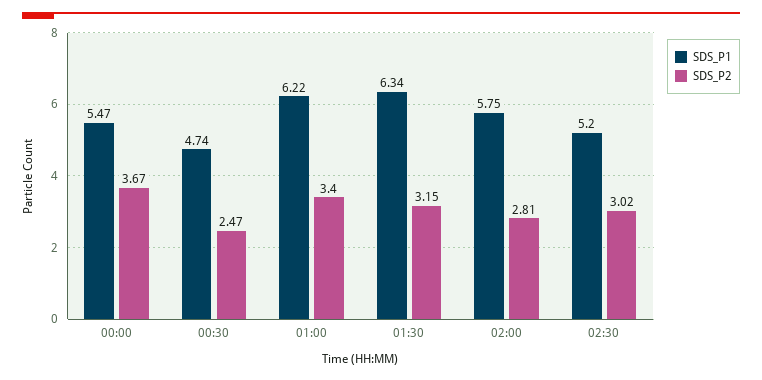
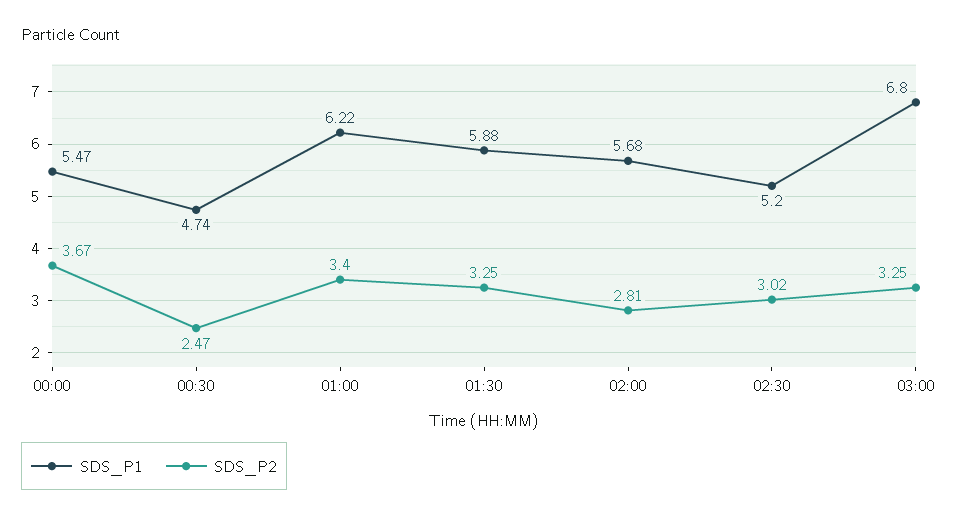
SDS_P1, 01:30: 6.34 -> 5.88
SDS_P2, 01:30: 3.15 -> 3.25
SDS_P1, 02:00: 5.75 -> 5.68
SDS_P1, 03:00: none -> 6.8
SDS_P2, 03:00: none -> 3.25

